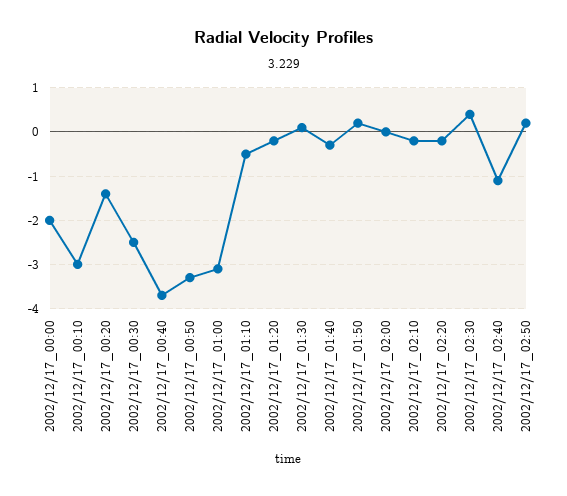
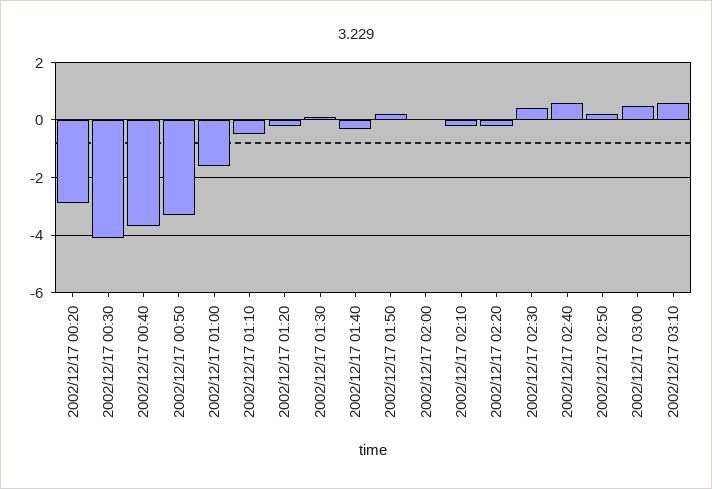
2002/12/17_00:00: -2 -> none
2002/12/17_00:10: -3 -> none
2002/12/17_00:20: -1.5 -> -3
2002/12/17_00:30: -2.5 -> -4
2002/12/17_01:00: -3 -> -1.5
2002/12/17_02:40: -1 -> 0.5
2002/12/17 03:00: none -> 0.5
2002/12/17 03:10: none -> 0.5

